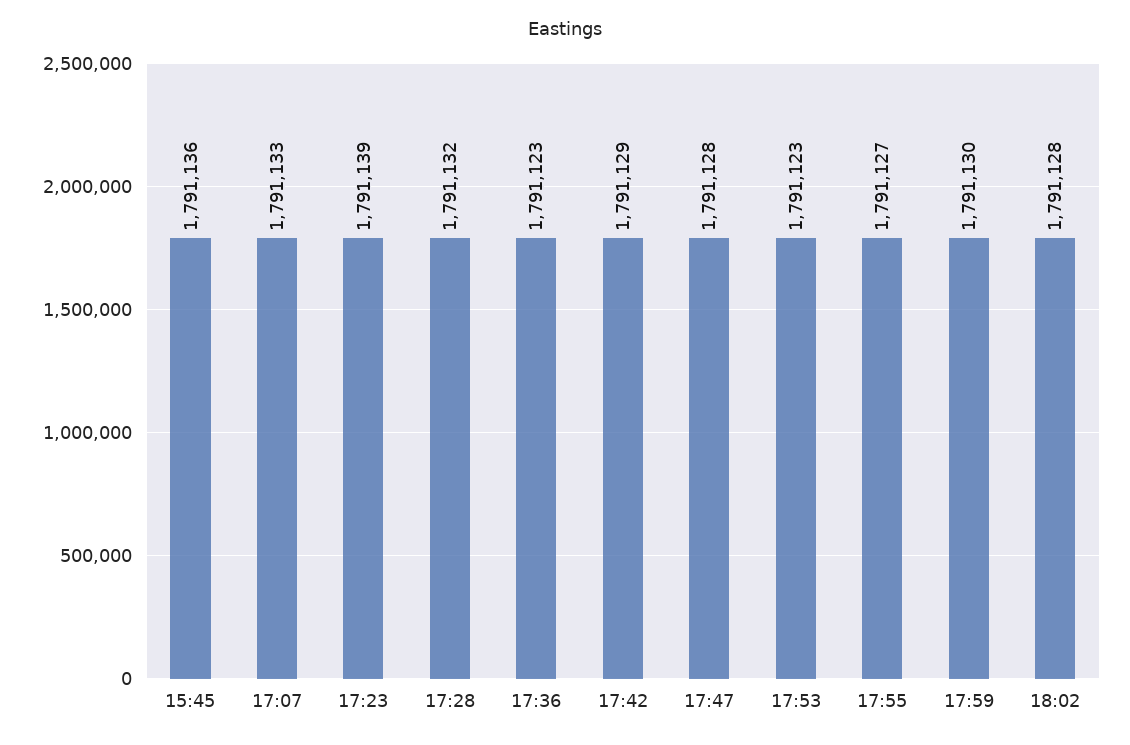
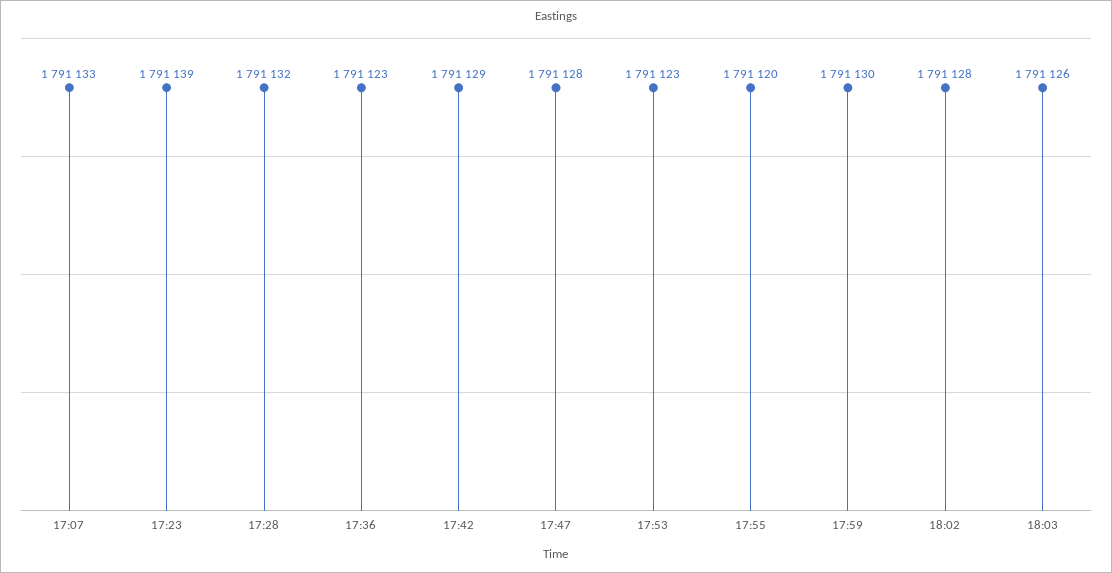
15:45: 1791136 -> none
17:55: 1791127 -> 1791120
18:03: none -> 1791126

